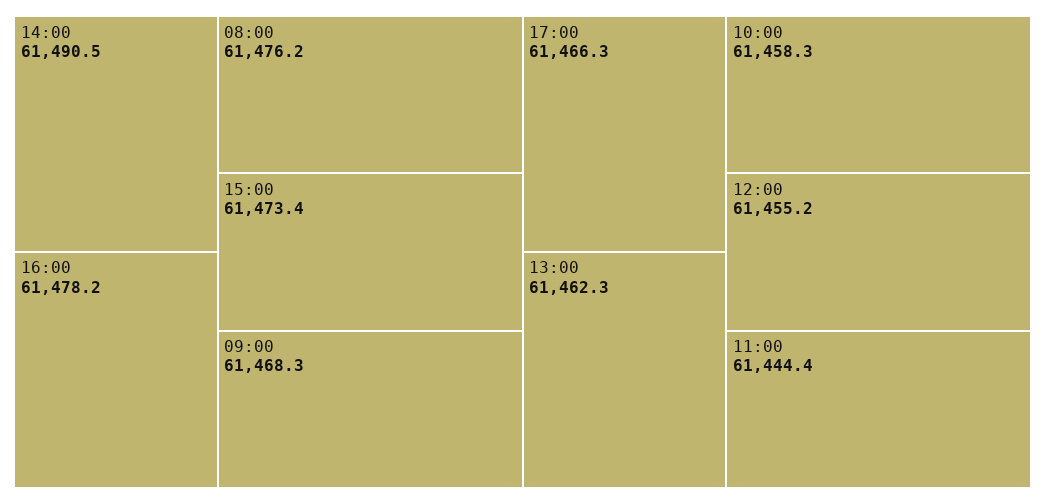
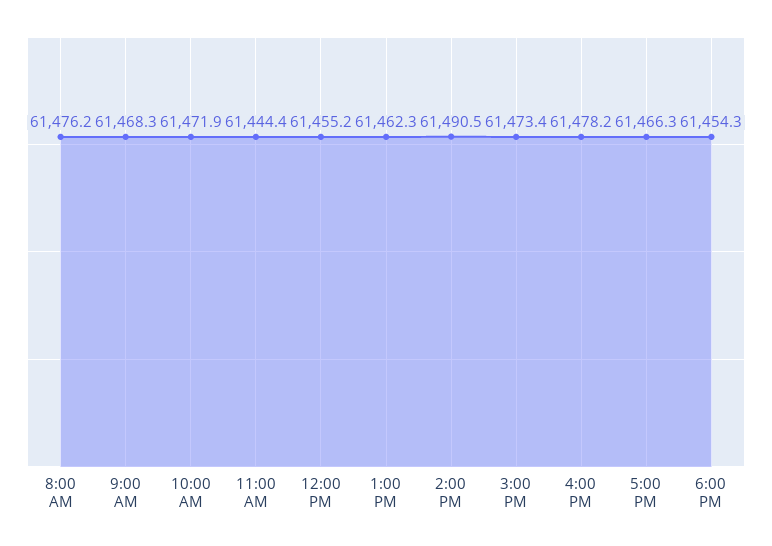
10:00: 61458.3 -> 61471.9
6:00 PM: none -> 61454.3

